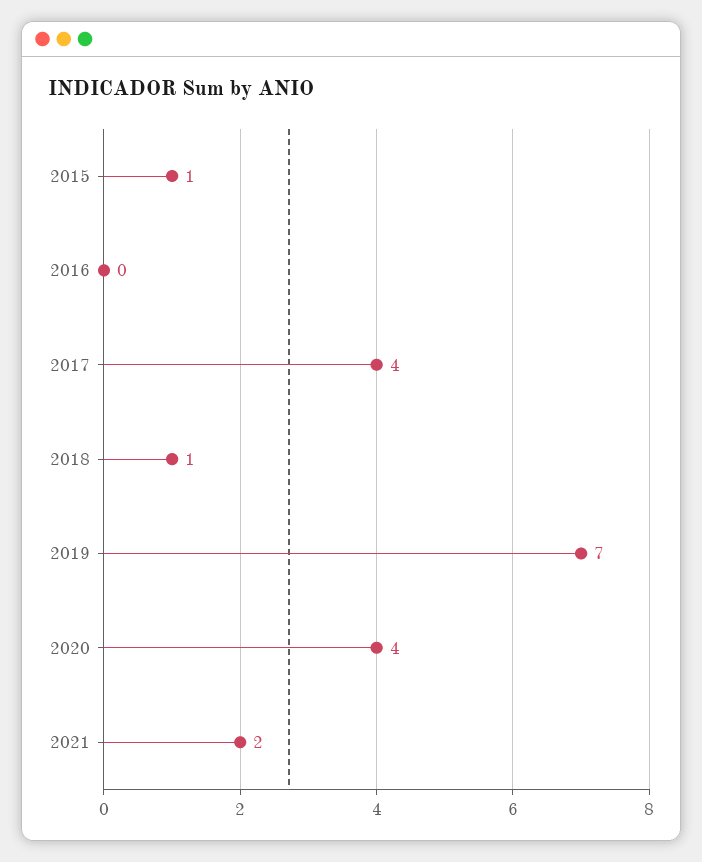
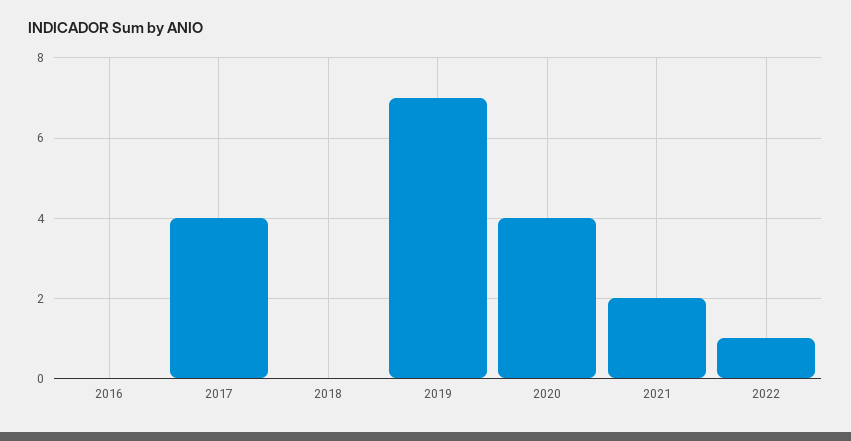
2015: 1 -> none
2018: 1 -> 0
2022: none -> 1

